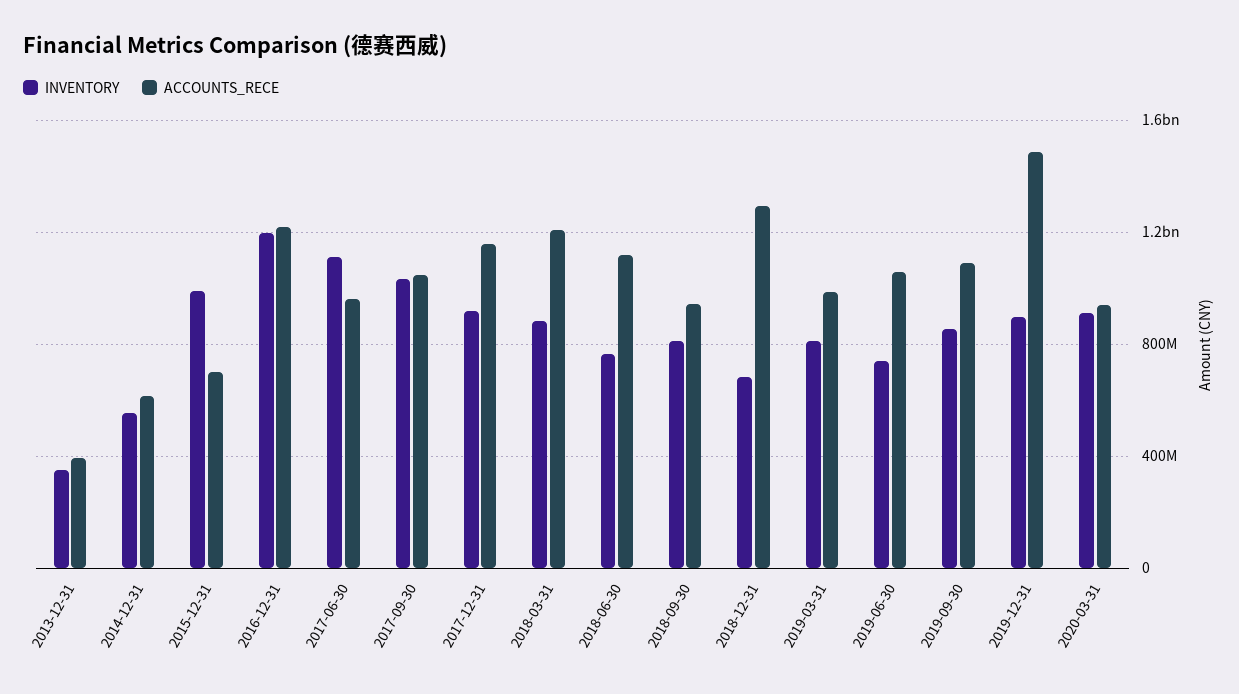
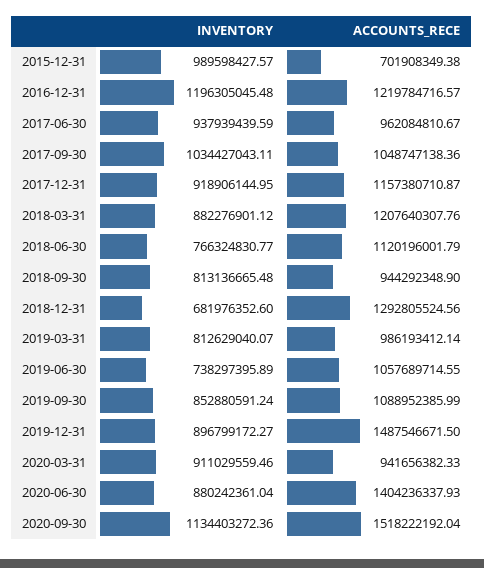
INVENTORY, 2013-12-31: 350000000 -> none
ACCOUNTS_RECE, 2013-12-31: 400000000 -> none
INVENTORY, 2014-12-31: 550000000 -> none
ACCOUNTS_RECE, 2014-12-31: 600000000 -> none
INVENTORY, 2017-06-30: 1100000000 -> 937939439.59
INVENTORY, 2020-06-30: none -> 880242361.04
ACCOUNTS_RECE, 2020-06-30: none -> 1404236337.93
INVENTORY, 2020-09-30: none -> 1134403272.36
ACCOUNTS_RECE, 2020-09-30: none -> 1518222192.04

